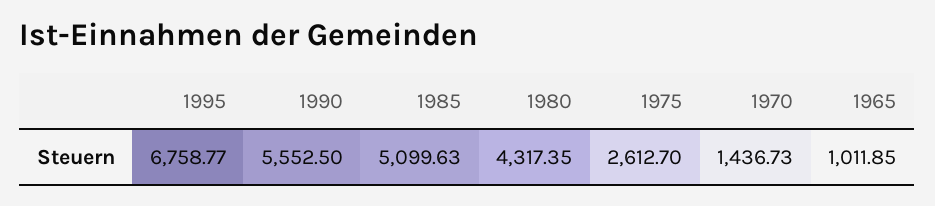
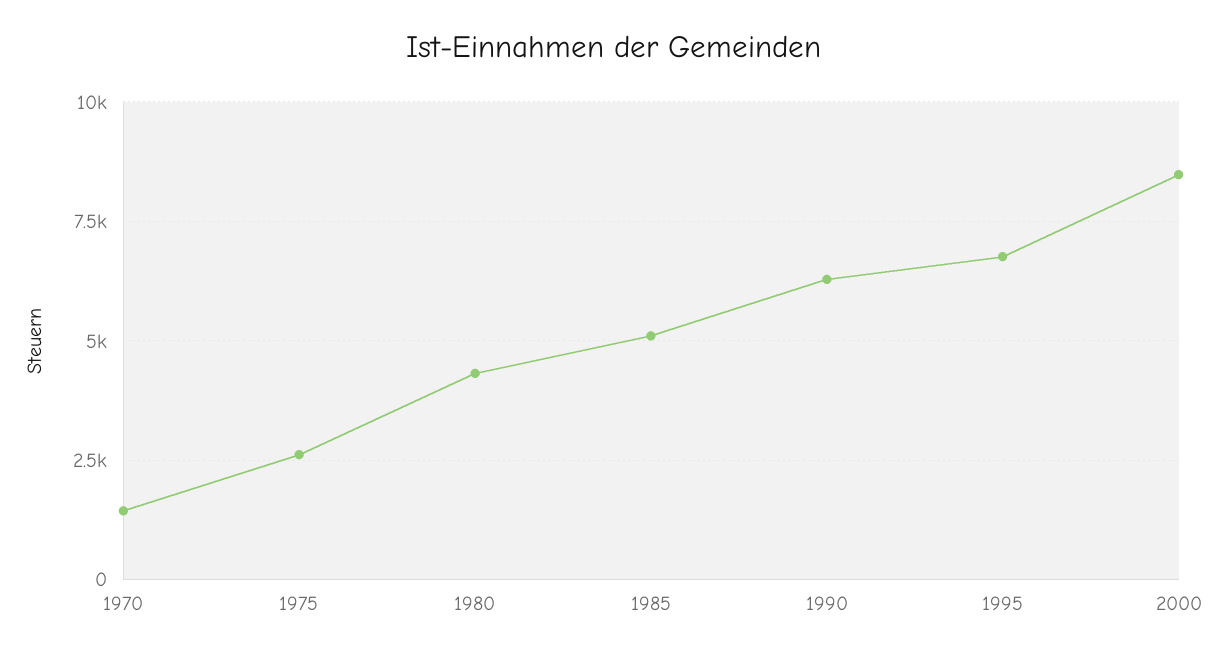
1990: 5552.5 -> 6250
1965: 1011.85 -> none
2000: none -> 8500

